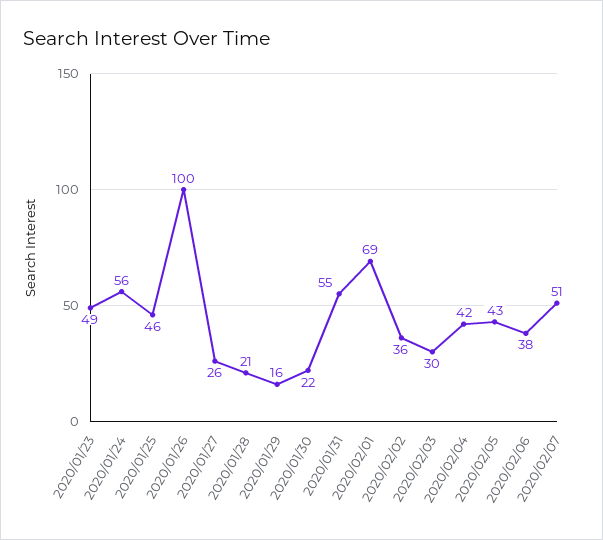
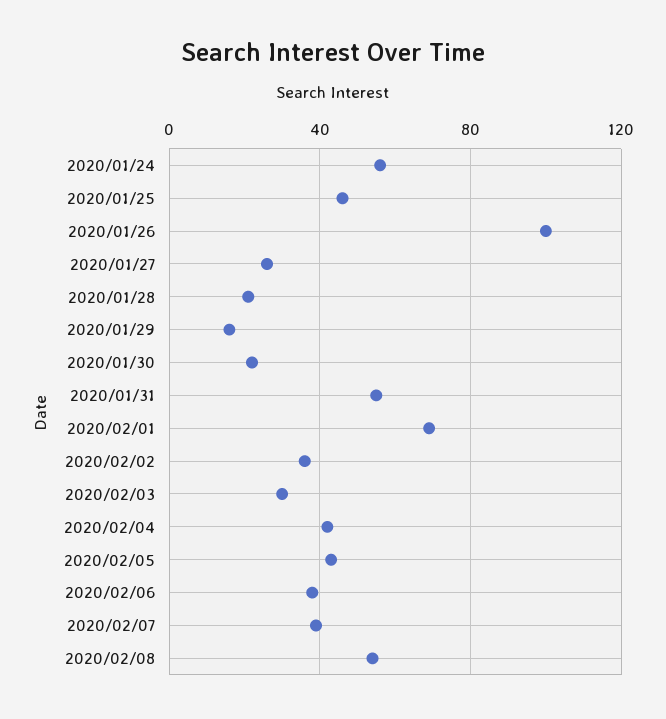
2020/01/23: 49 -> none
2020/02/07: 51 -> 40
2020/02/08: none -> 55

